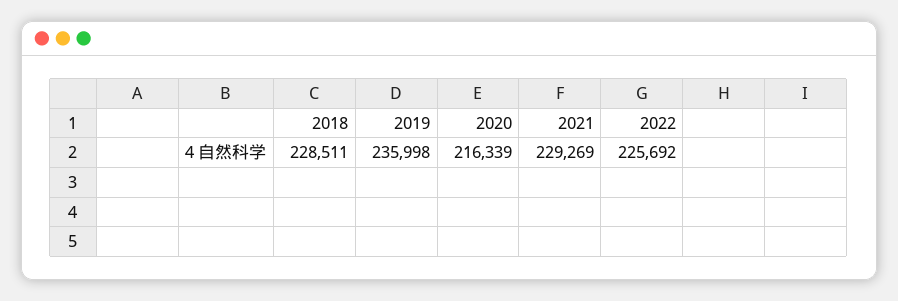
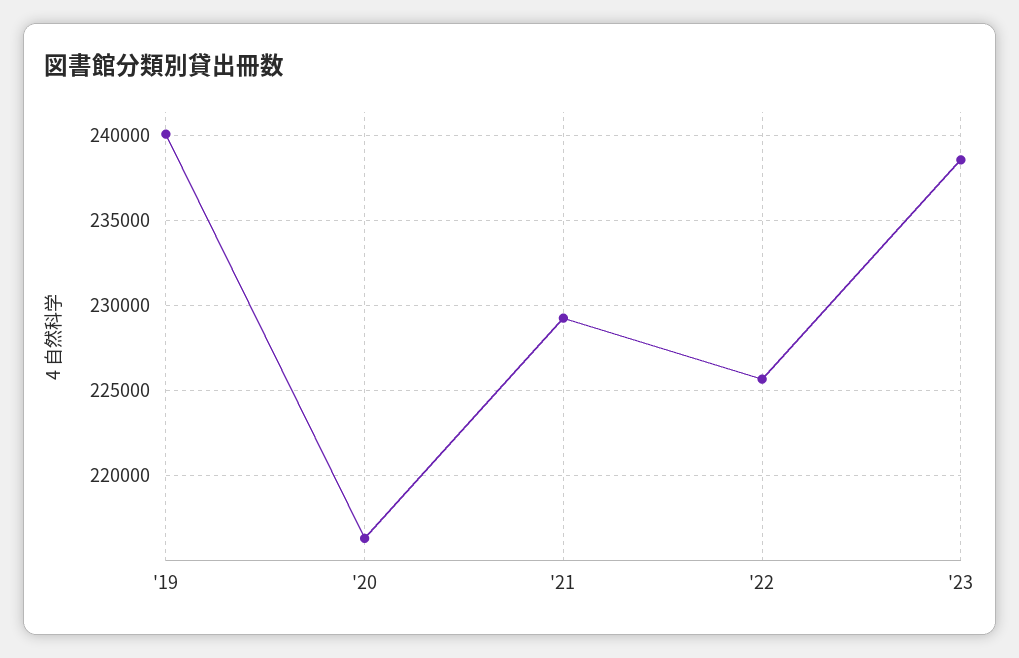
2018: 228511 -> none
2019: 235998 -> 240000
'23: none -> 238500

